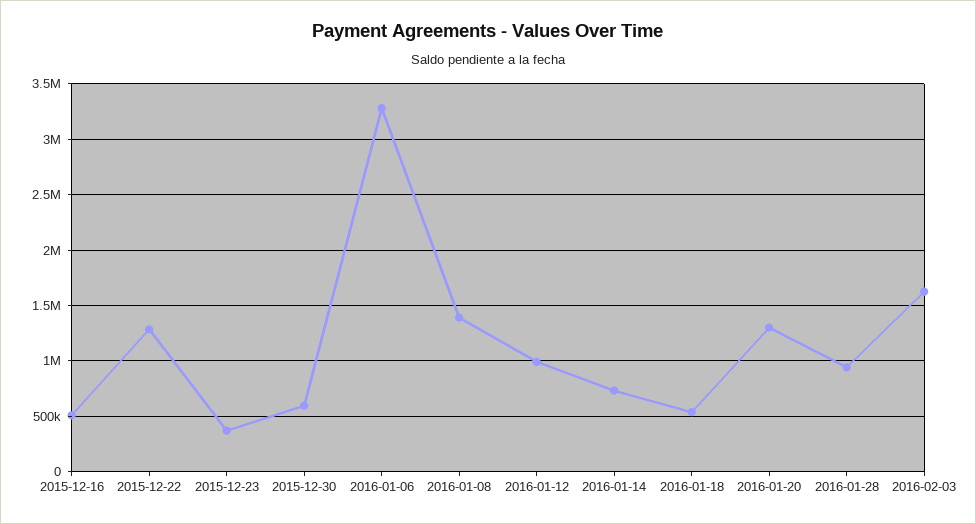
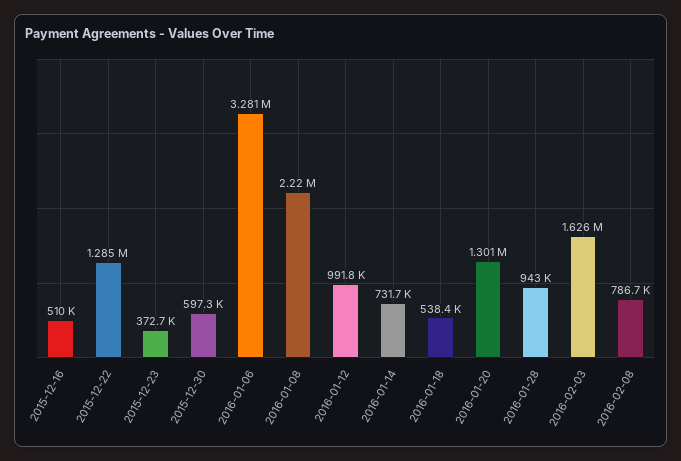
2016-01-08: 1400000 -> 2220000
2016-02-08: none -> 786700

